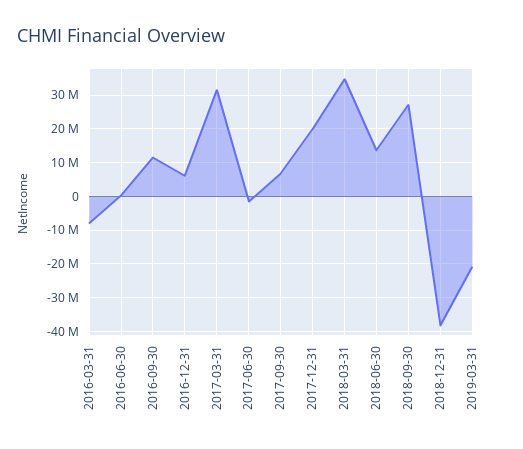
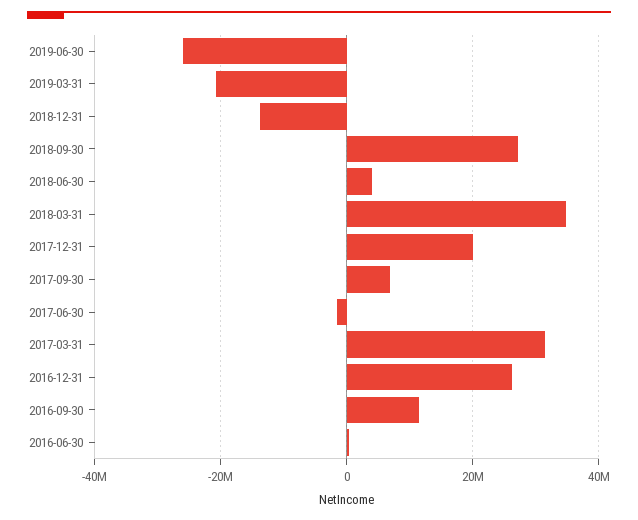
2016-03-31: -8000000 -> none
2016-12-31: 6000000 -> 26000000
2018-06-30: 14000000 -> 4000000
2018-12-31: -38000000 -> -14000000
2019-06-30: none -> -26000000

